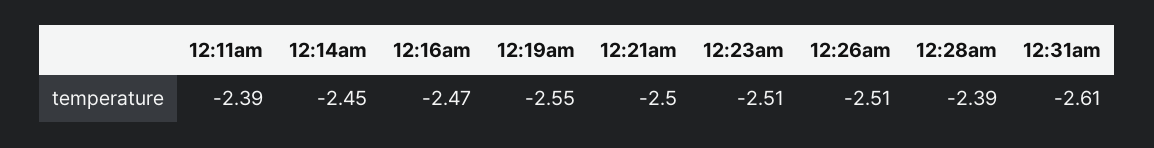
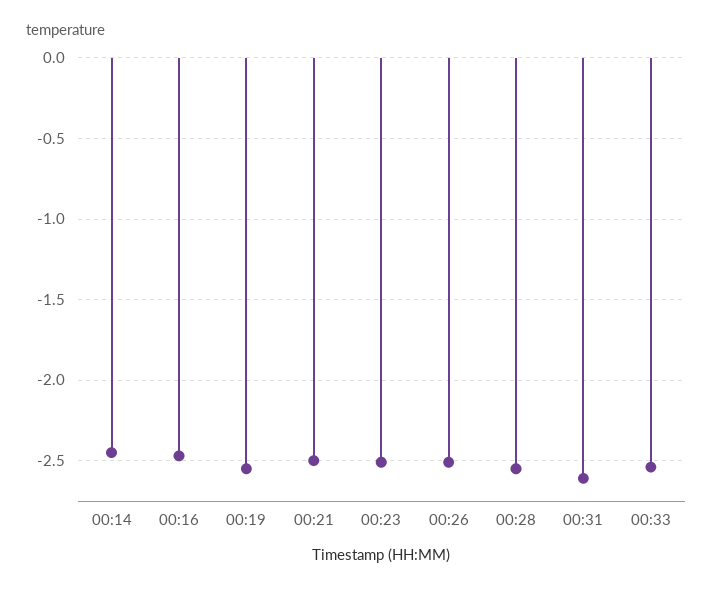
12:11am: -2.39 -> none
12:28am: -2.39 -> -2.55
00:33: none -> -2.55

